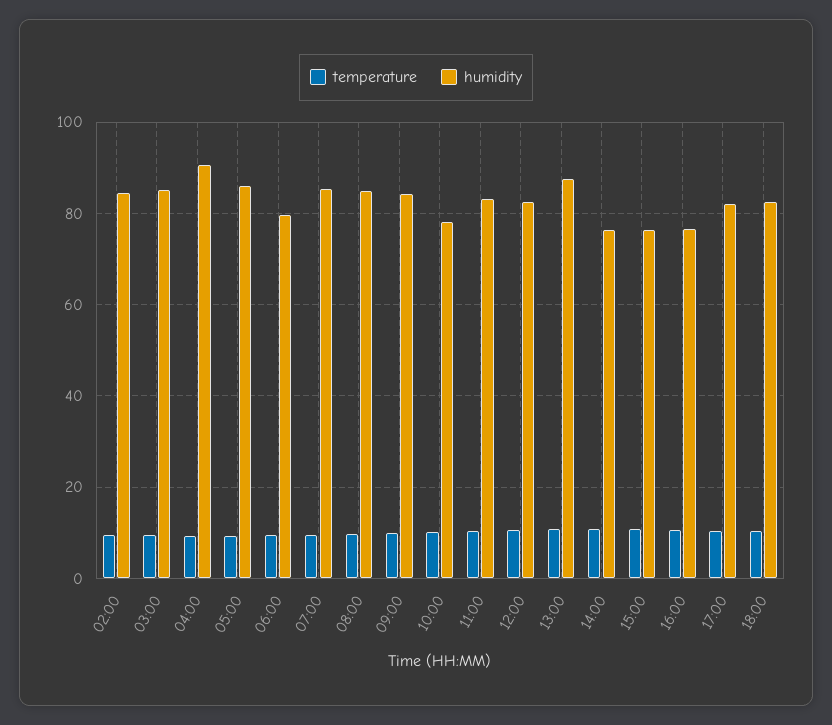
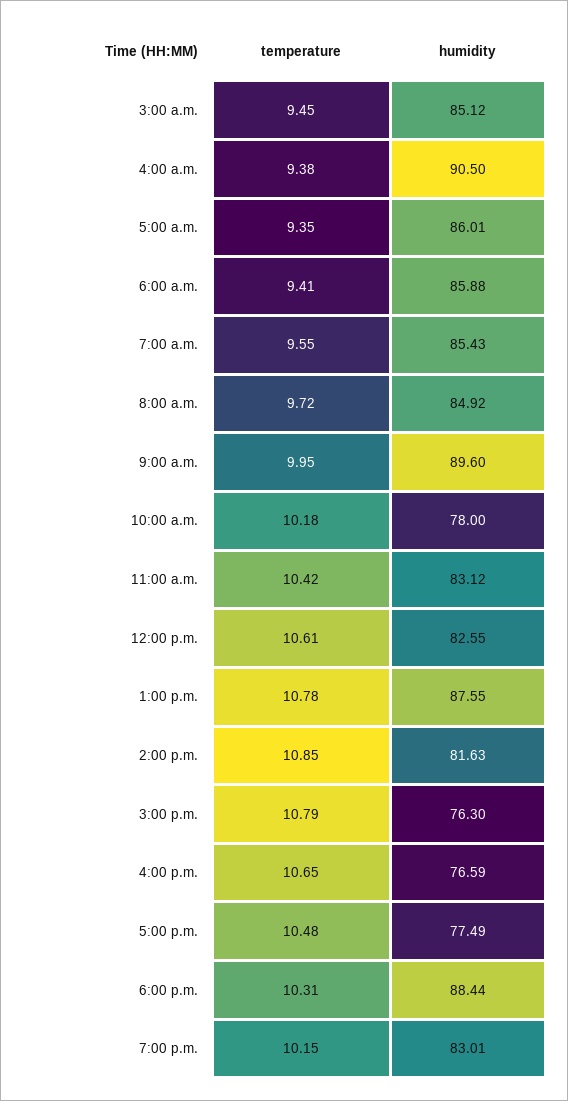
temperature, 02:00: 10 -> none
humidity, 02:00: 84 -> none
humidity, 06:00: 80 -> 85.88
humidity, 09:00: 84 -> 89.6
humidity, 14:00: 76 -> 81.63
humidity, 17:00: 82 -> 77.49
humidity, 18:00: 82 -> 88.44
temperature, 7:00 p.m.: none -> 10.15
humidity, 7:00 p.m.: none -> 83.01

